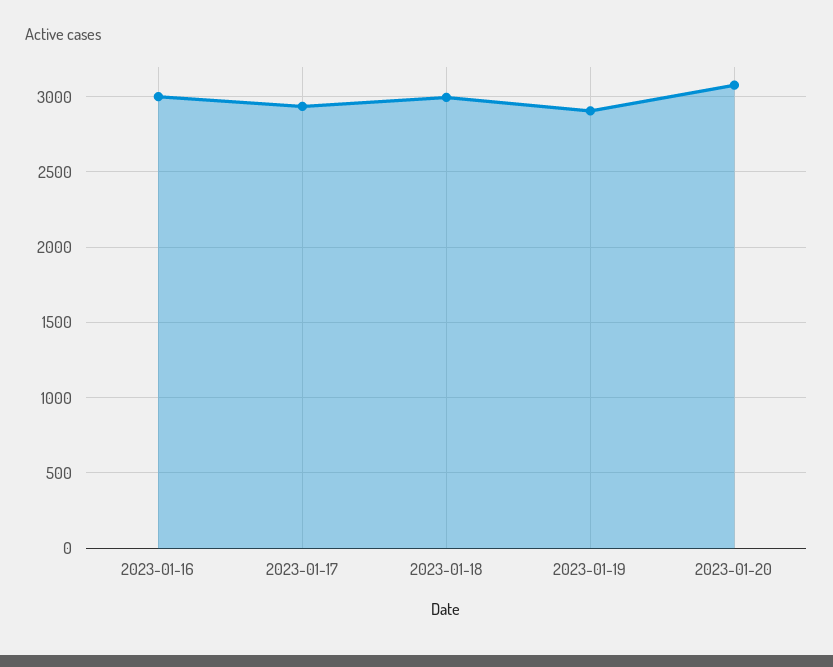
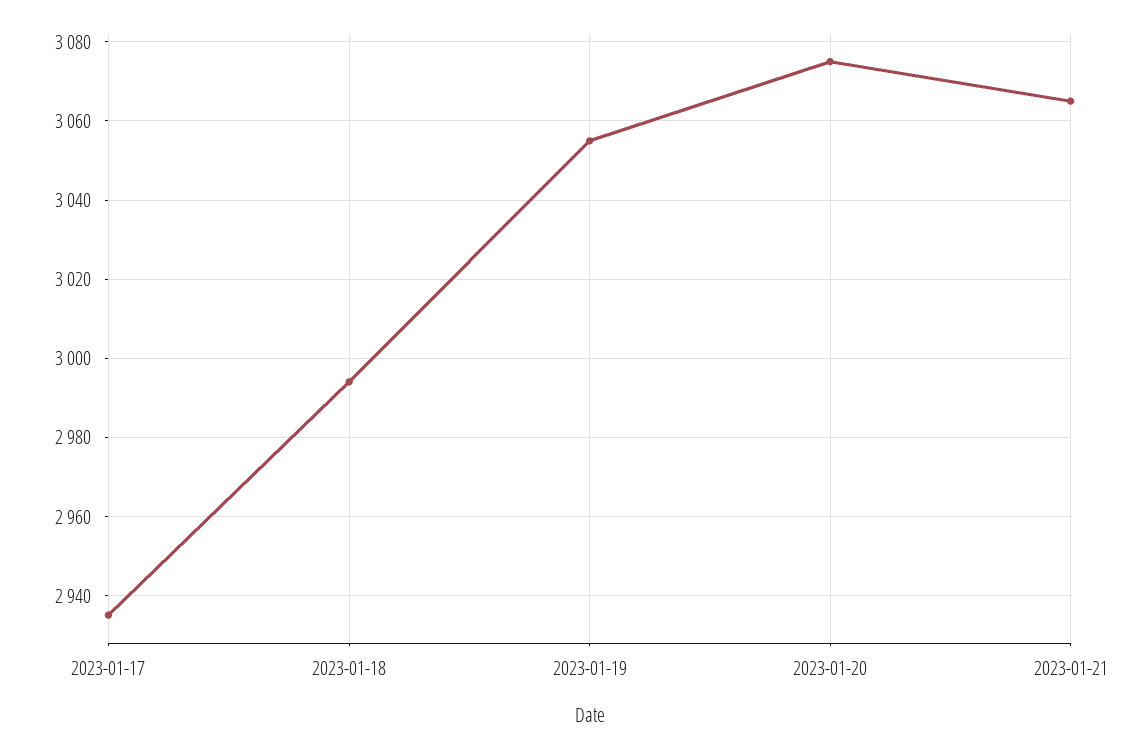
2023-01-16: 3000 -> none
2023-01-19: 2900 -> 3055
2023-01-21: none -> 3065

